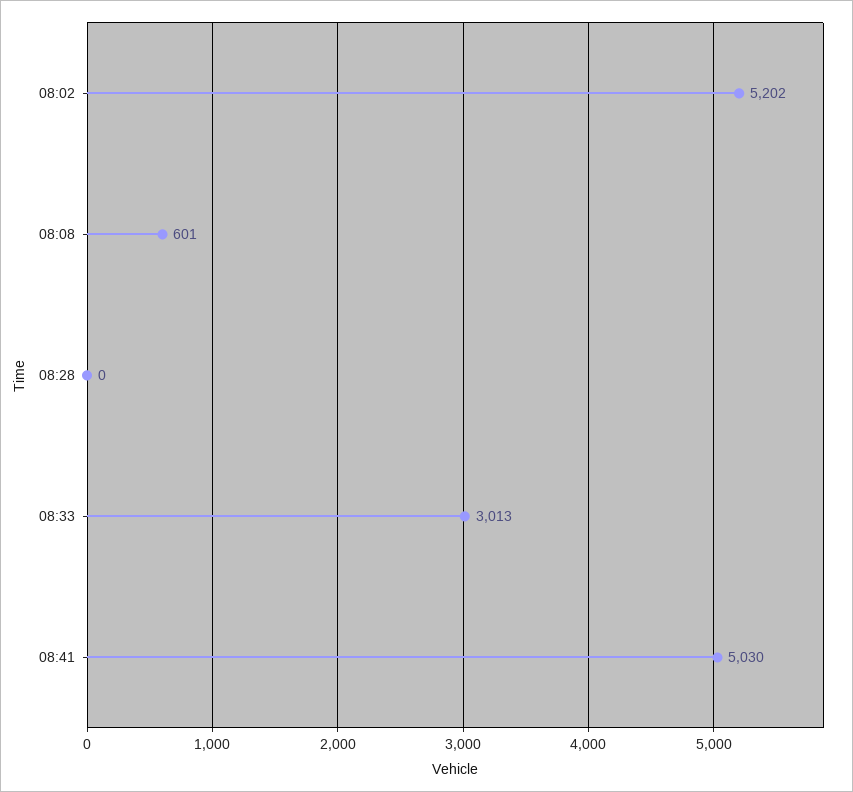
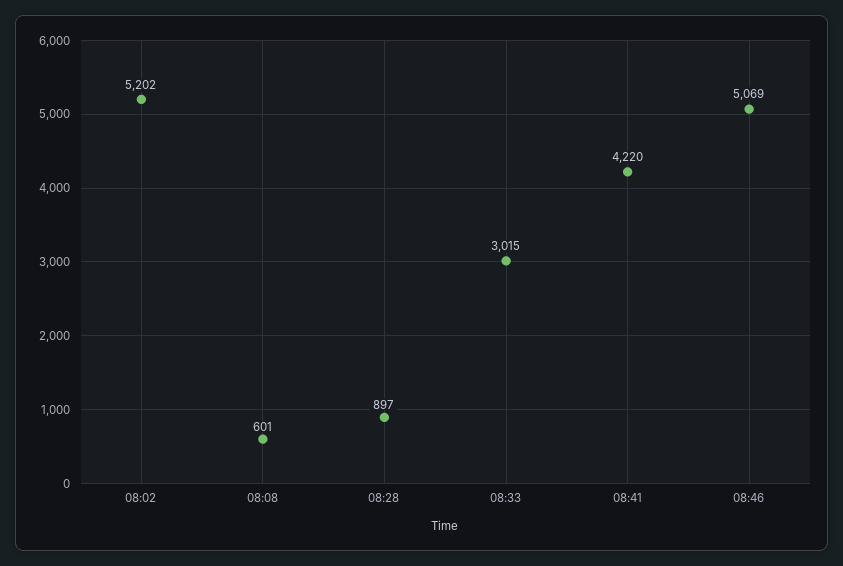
08:28: 0 -> 897
08:33: 3013 -> 3015
08:41: 5030 -> 4220
08:46: none -> 5069

